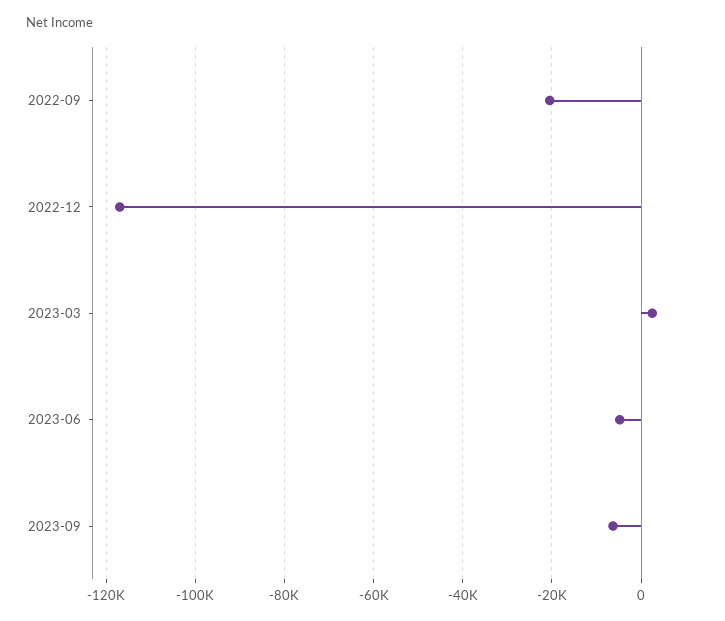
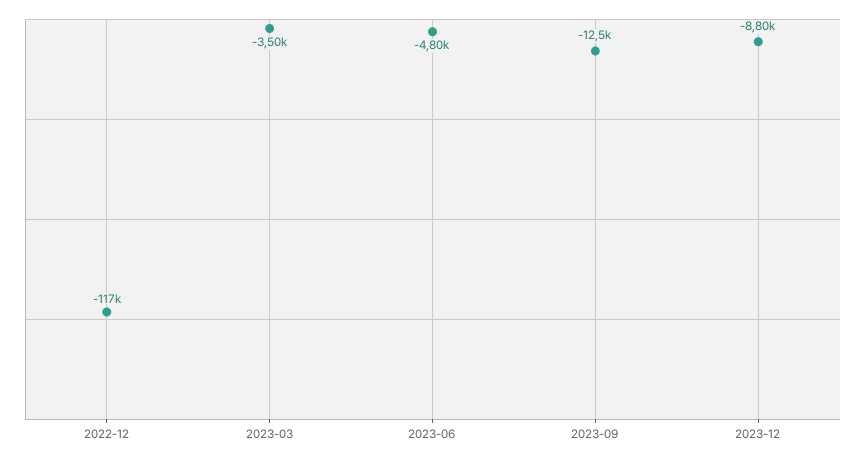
2022-09: -20000 -> none
2023-03: 2000 -> -3500
2023-09: -6000 -> -12500
2023-12: none -> -8800

